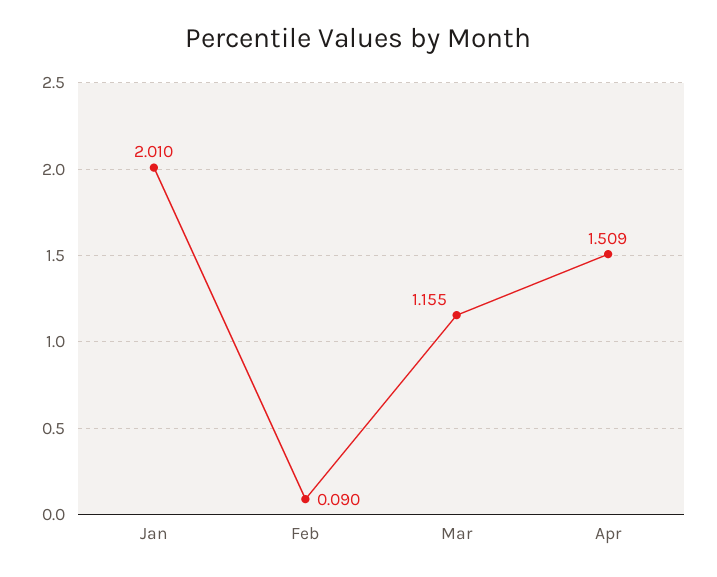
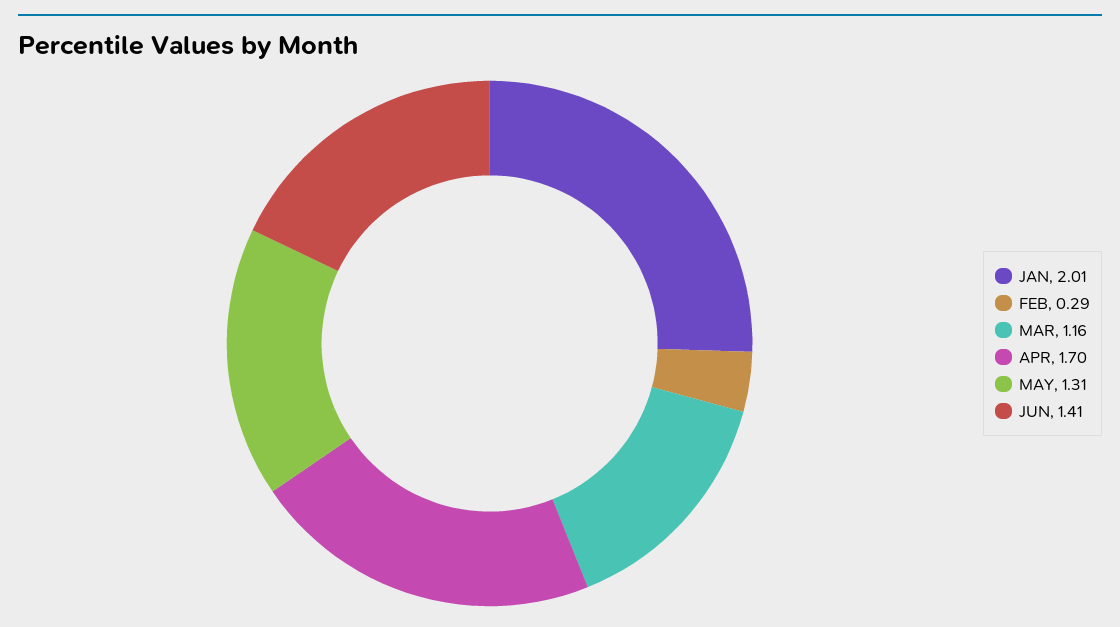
Feb: 0.09 -> 0.29
Apr: 1.509 -> 1.7
MAY: none -> 1.31
JUN: none -> 1.41

